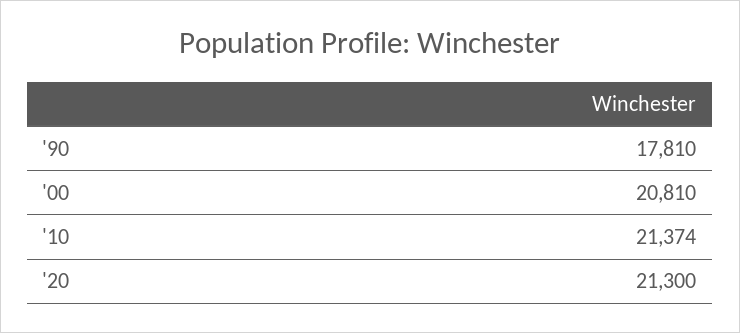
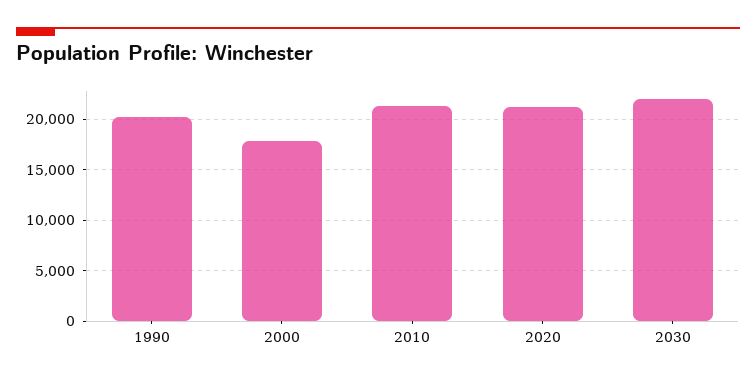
'90: 17810 -> 20000
'00: 20810 -> 18000
2030: none -> 22000

